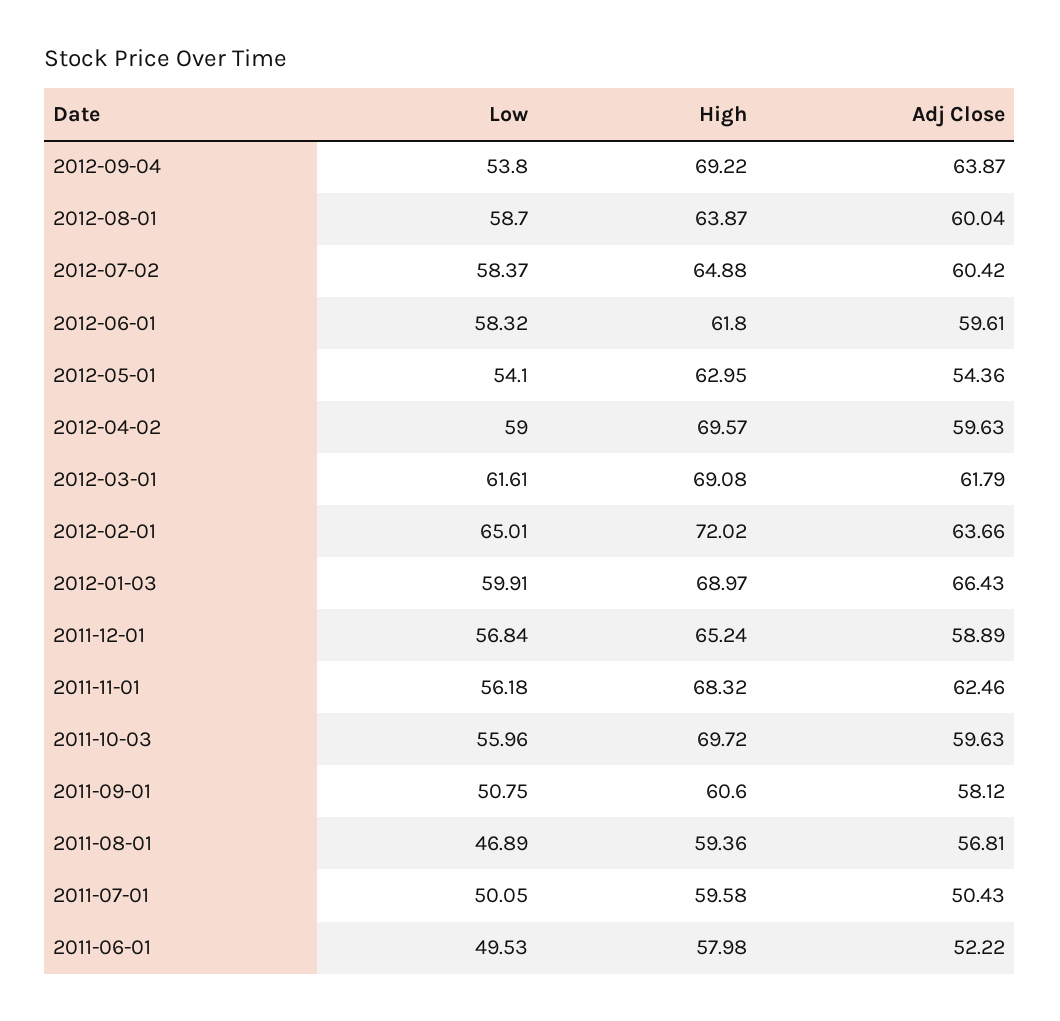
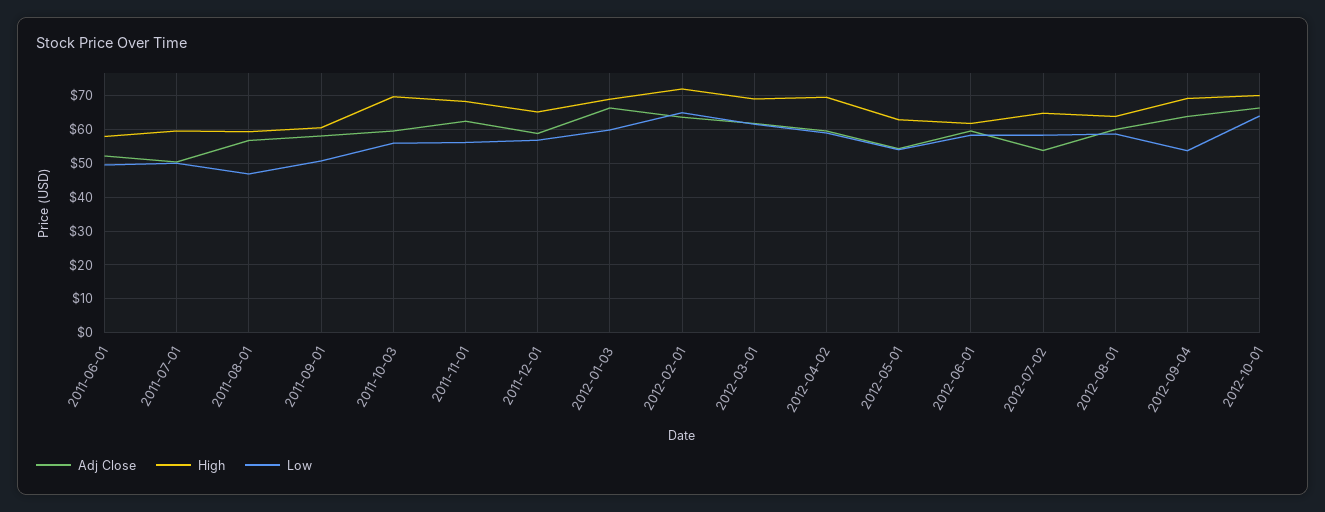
Adj Close, 2012-07-02: 60.42 -> 54
Adj Close, 2012-10-01: none -> 66
High, 2012-10-01: none -> 70
Low, 2012-10-01: none -> 64

